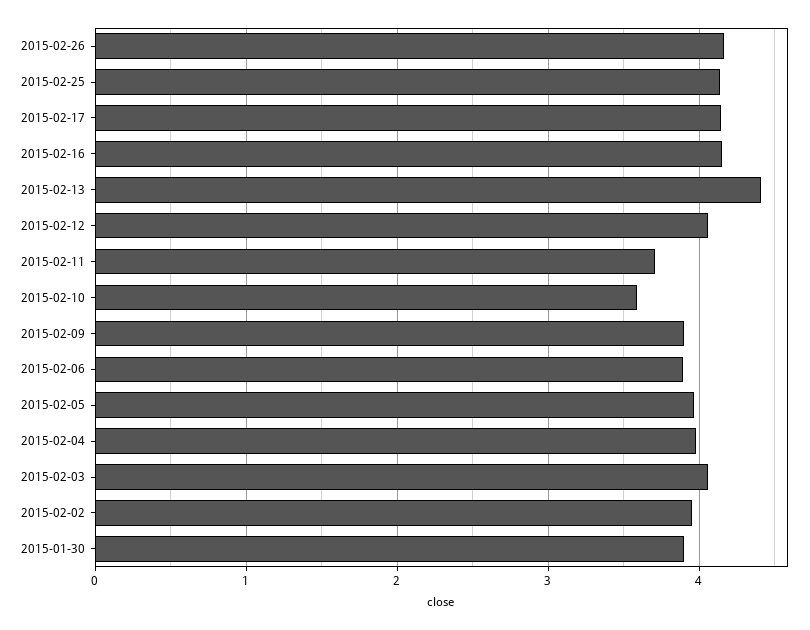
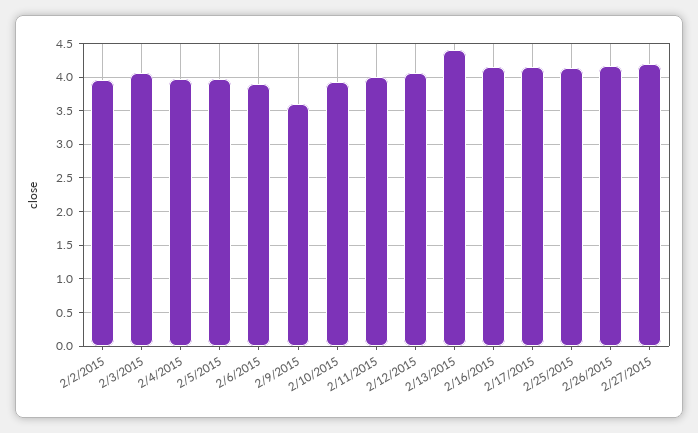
2015-02-11: 3.7 -> 4
2015-02-10: 3.6 -> 3.9
2015-02-09: 3.9 -> 3.6
2015-01-30: 3.9 -> none
2/27/2015: none -> 4.2

